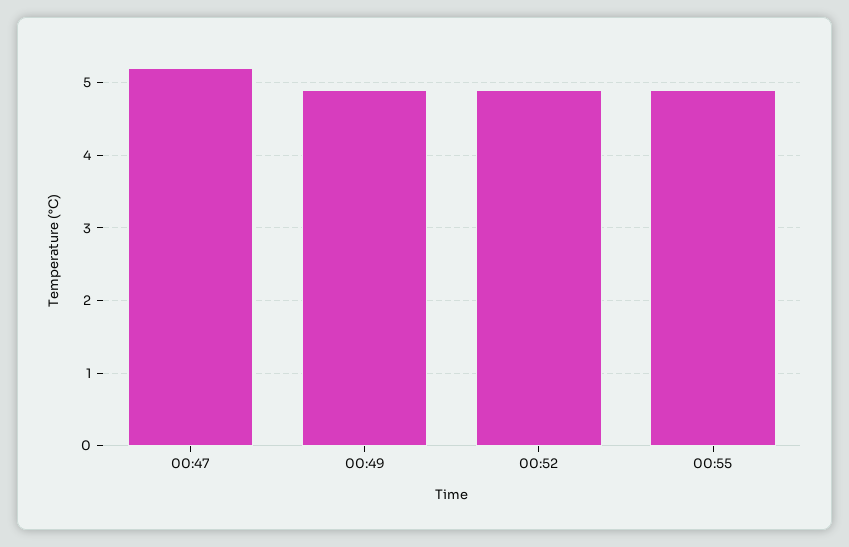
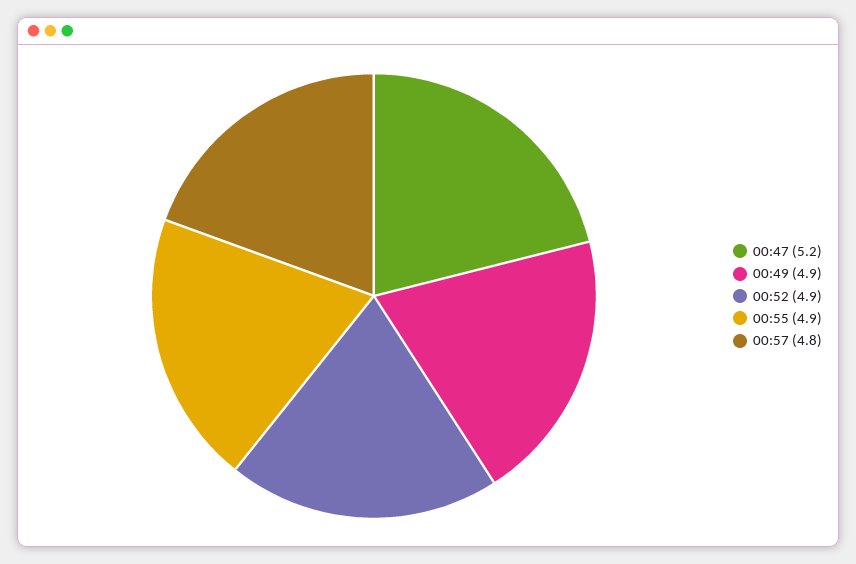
00:57: none -> 4.8

